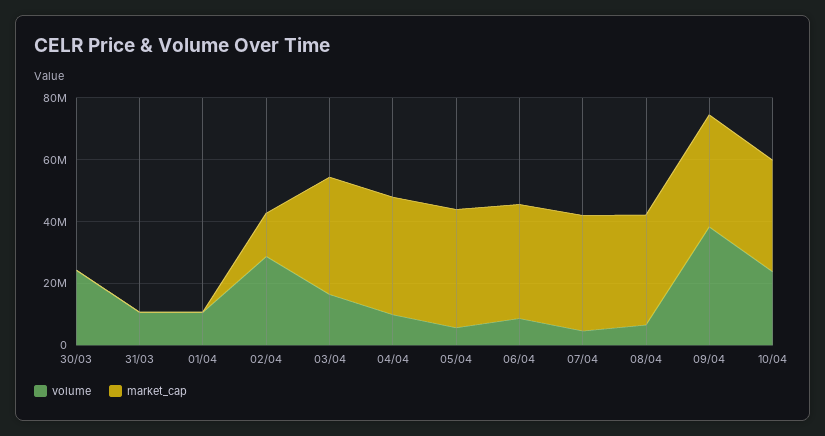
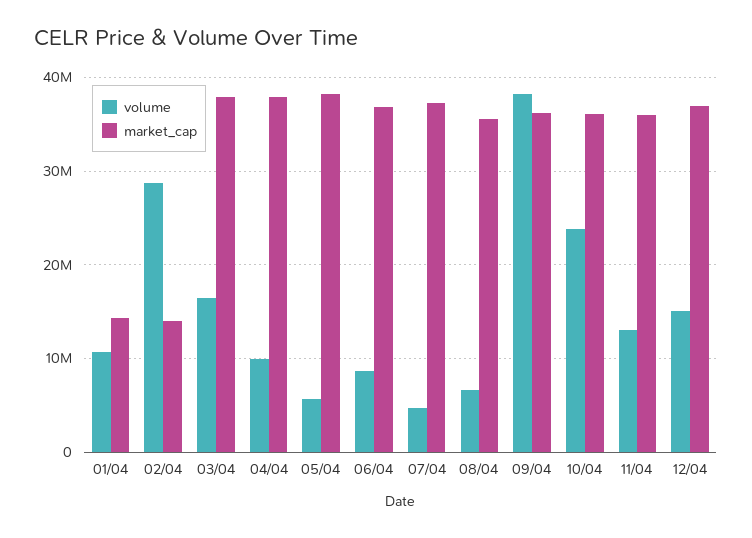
volume, 30/03: 25000000 -> none
market_cap, 30/03: 0 -> none
volume, 31/03: 10000000 -> none
market_cap, 31/03: 0 -> none
market_cap, 01/04: 0 -> 14000000
volume, 11/04: none -> 13000000
market_cap, 11/04: none -> 36000000
volume, 12/04: none -> 15000000
market_cap, 12/04: none -> 37000000

